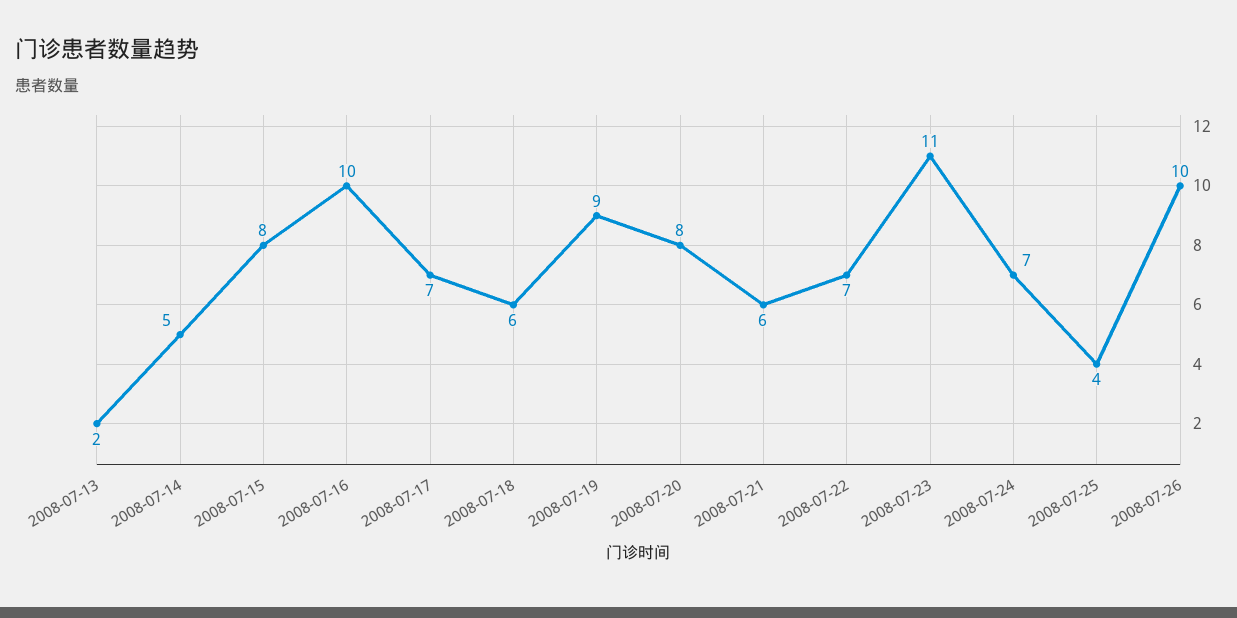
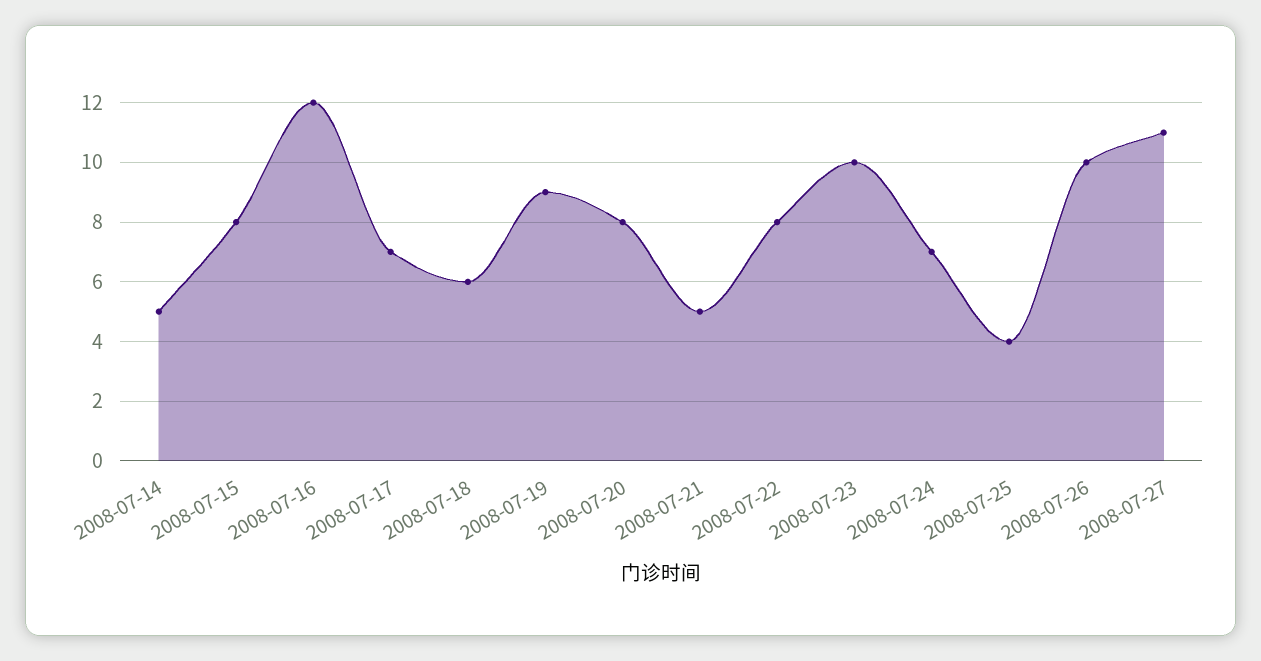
2008-07-13: 2 -> none
2008-07-16: 10 -> 12
2008-07-21: 6 -> 5
2008-07-22: 7 -> 8
2008-07-23: 11 -> 10
2008-07-27: none -> 11

